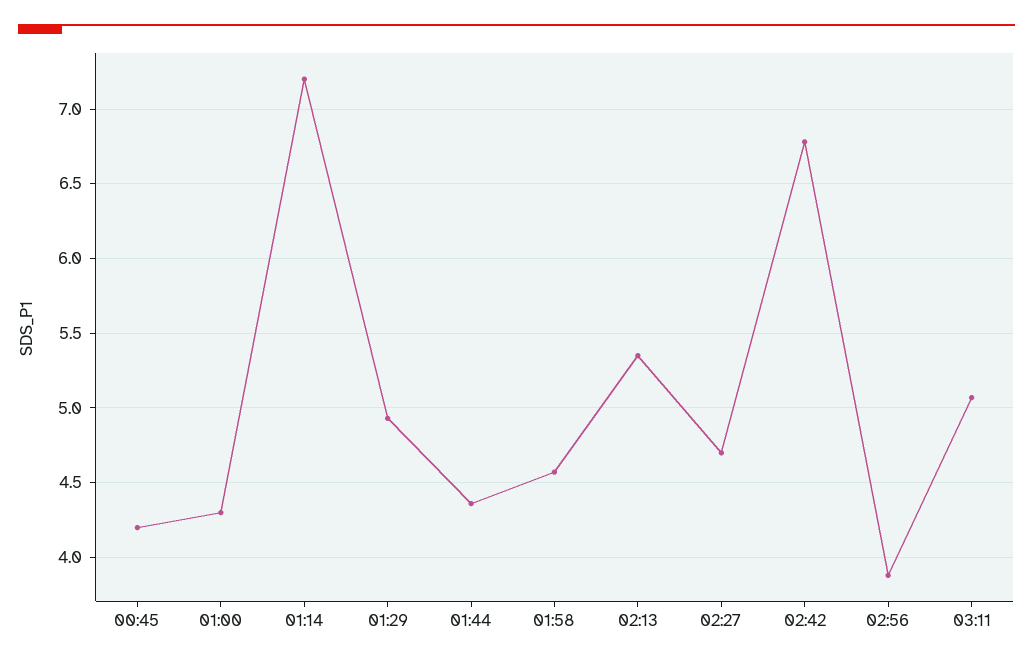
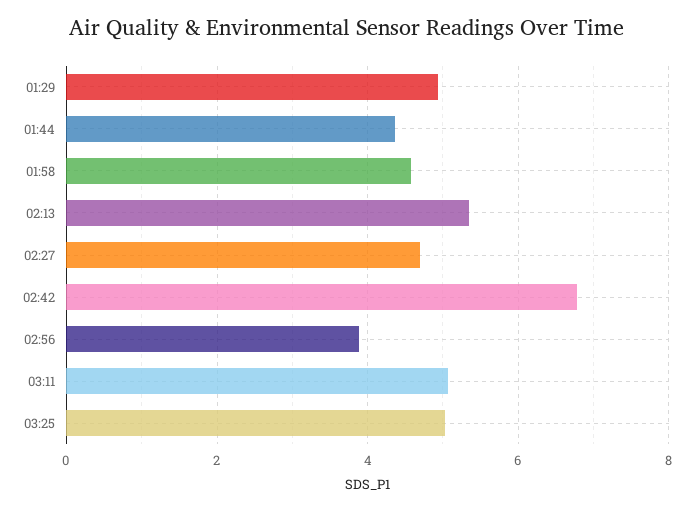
00:45: 4.2 -> none
01:00: 4.3 -> none
01:14: 7.2 -> none
03:25: none -> 5

